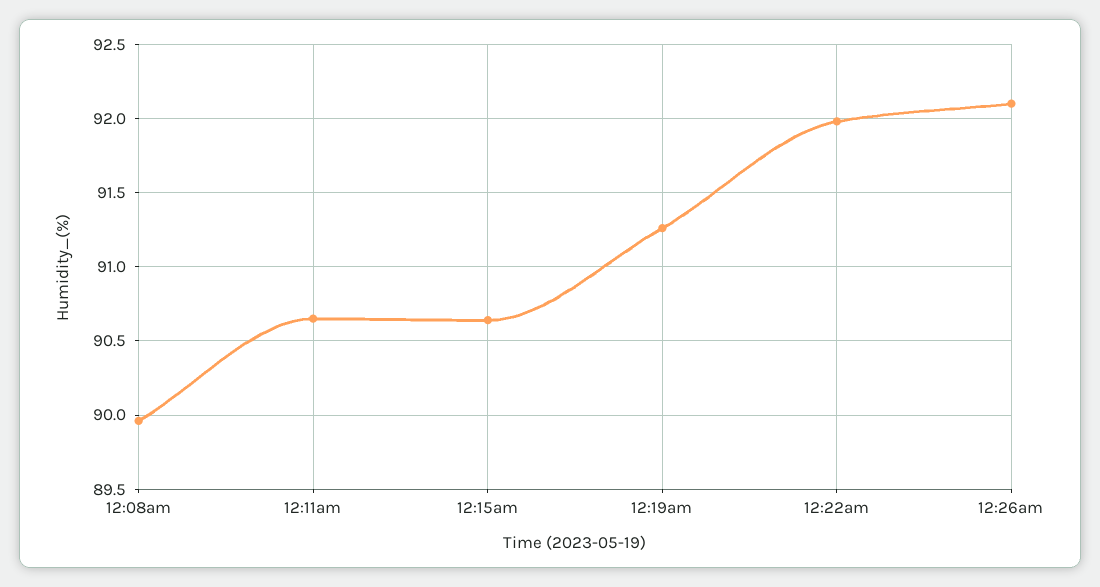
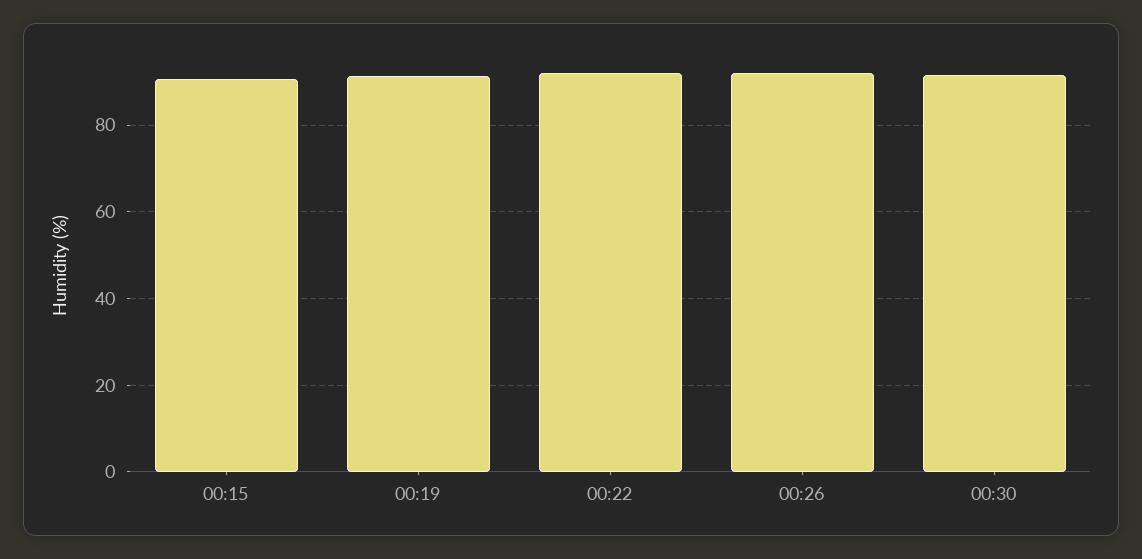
12:08am: 89.95 -> none
12:11am: 90.65 -> none
00:30: none -> 92

